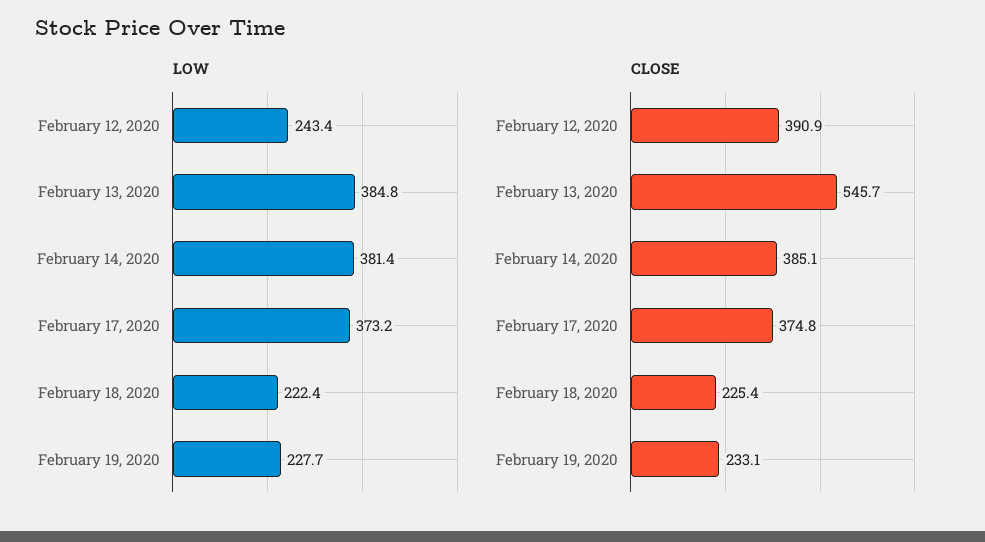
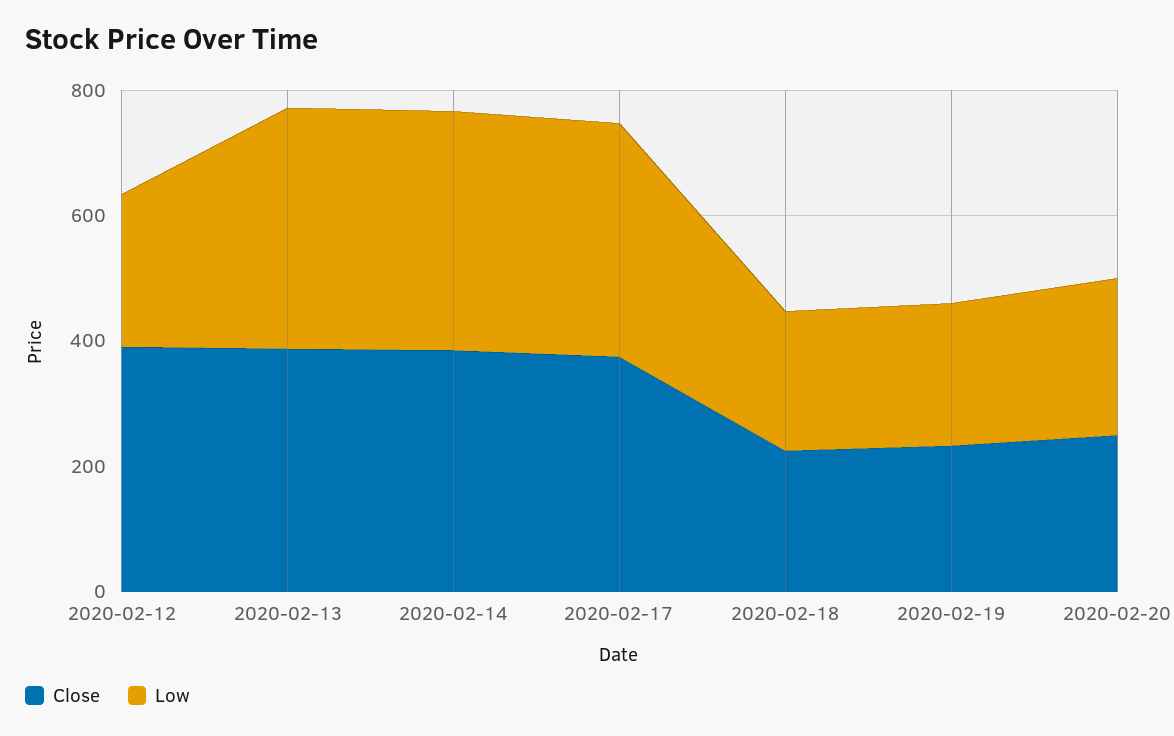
CLOSE, February 13, 2020: 545.7 -> 400
CLOSE, 2020-02-20: none -> 250
LOW, 2020-02-20: none -> 250

